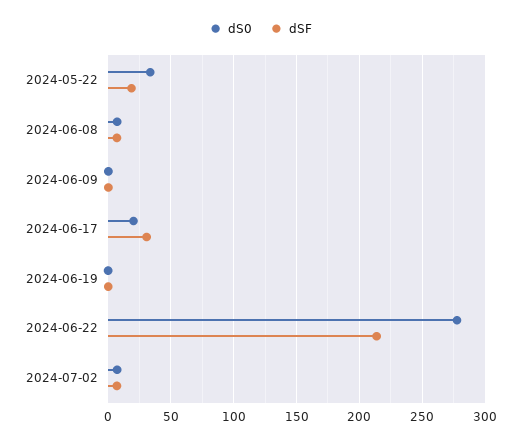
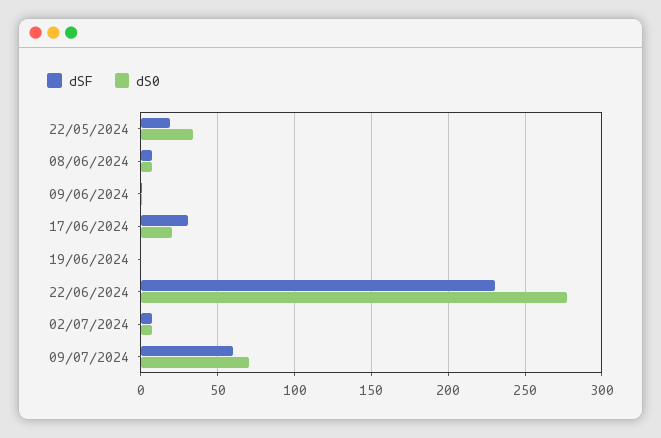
dSF, 2024-06-22: 215 -> 230
dSF, 09/07/2024: none -> 60
dS0, 09/07/2024: none -> 70

